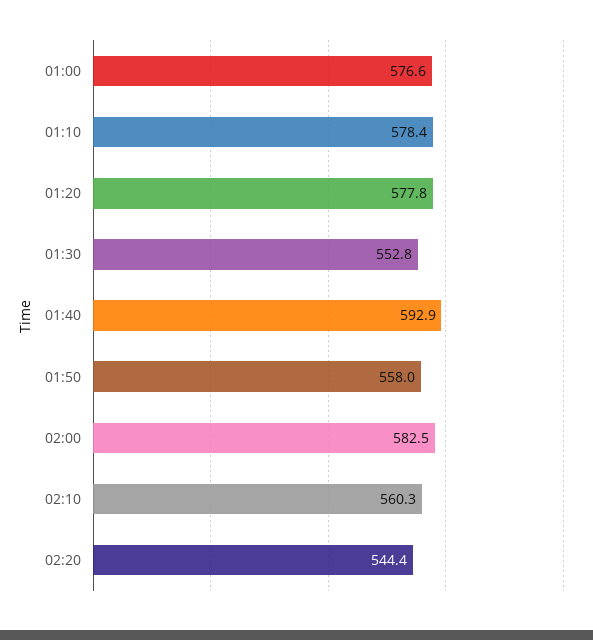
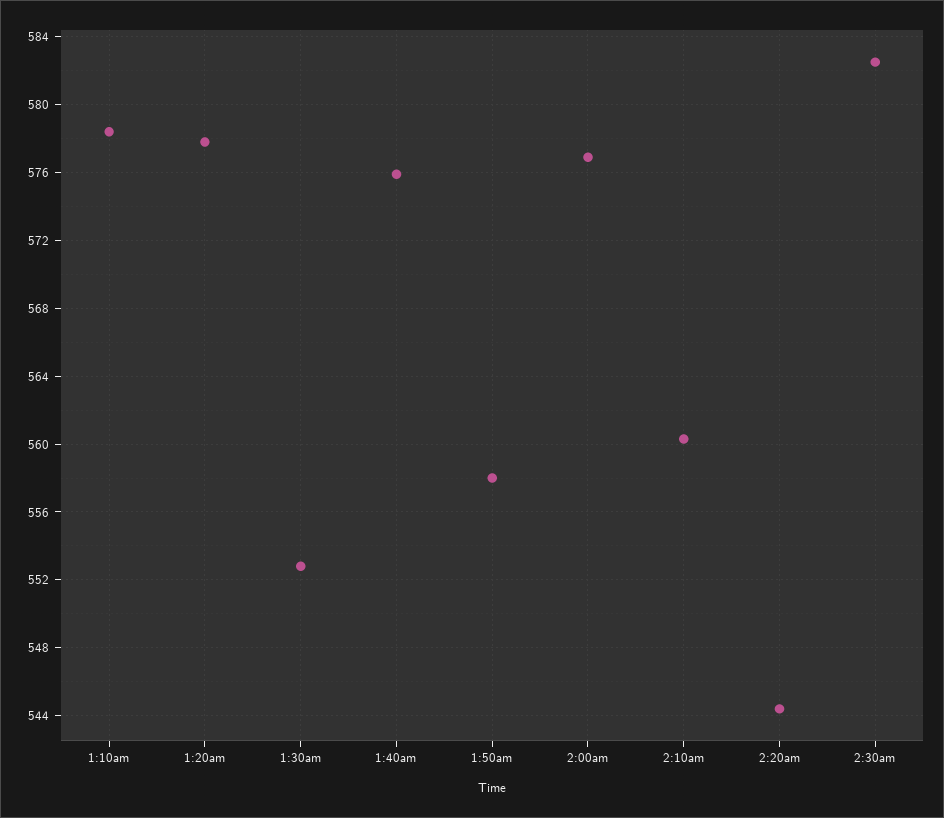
01:00: 576.6 -> none
01:40: 592.9 -> 576
02:00: 582.5 -> 577
2:30am: none -> 582.5

